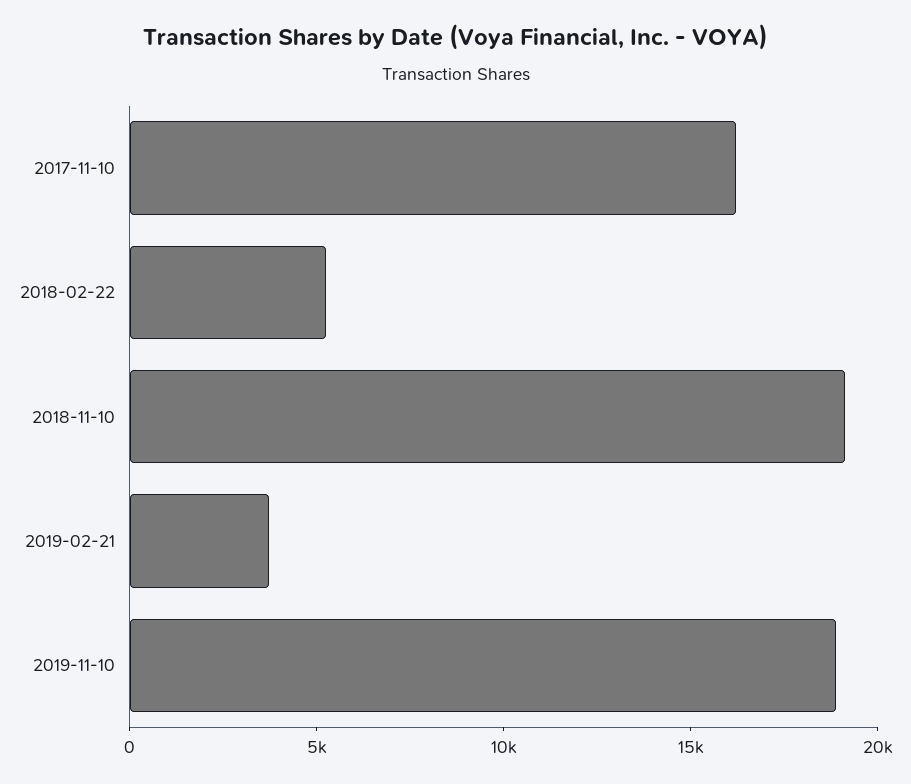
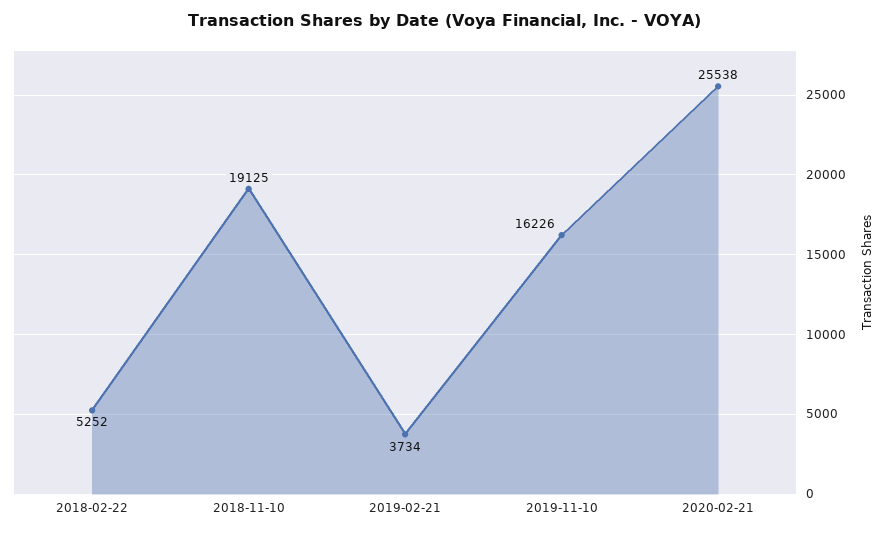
2017-11-10: 16000 -> none
2019-11-10: 19000 -> 16226
2020-02-21: none -> 25538

